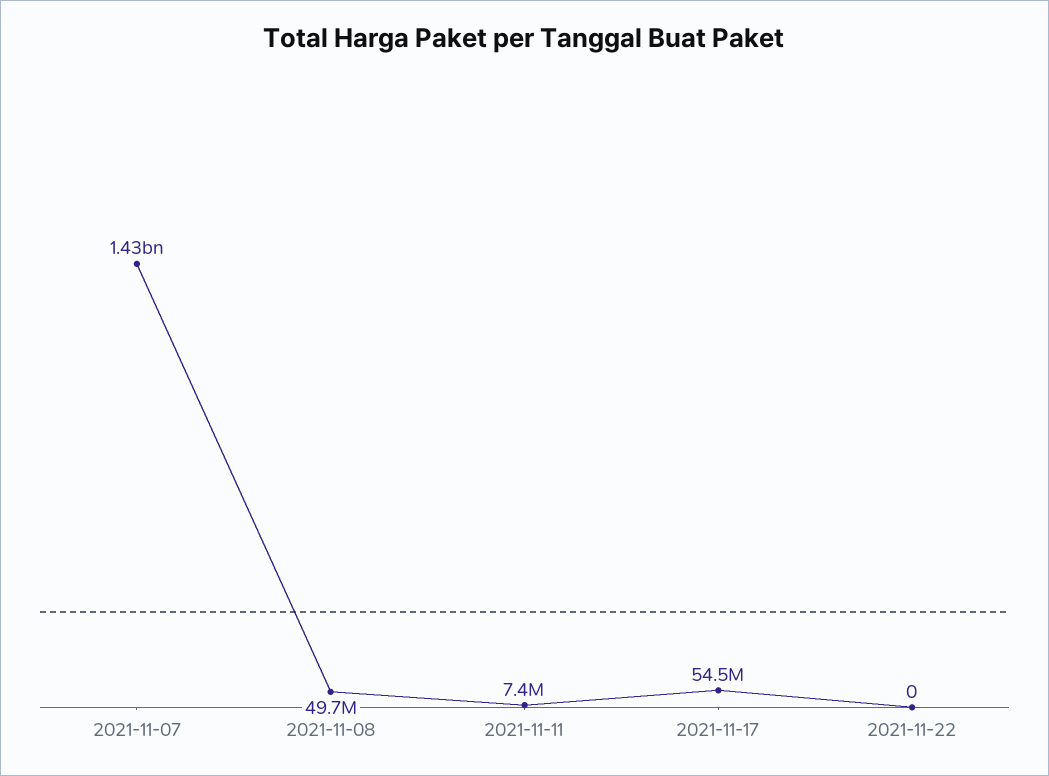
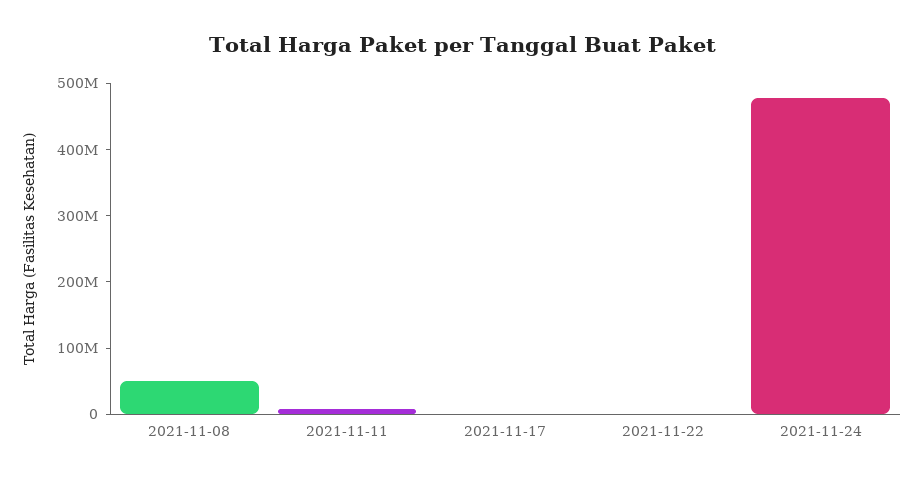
2021-11-07: 1430000000 -> none
2021-11-17: 54500000 -> 0
2021-11-24: none -> 480000000

